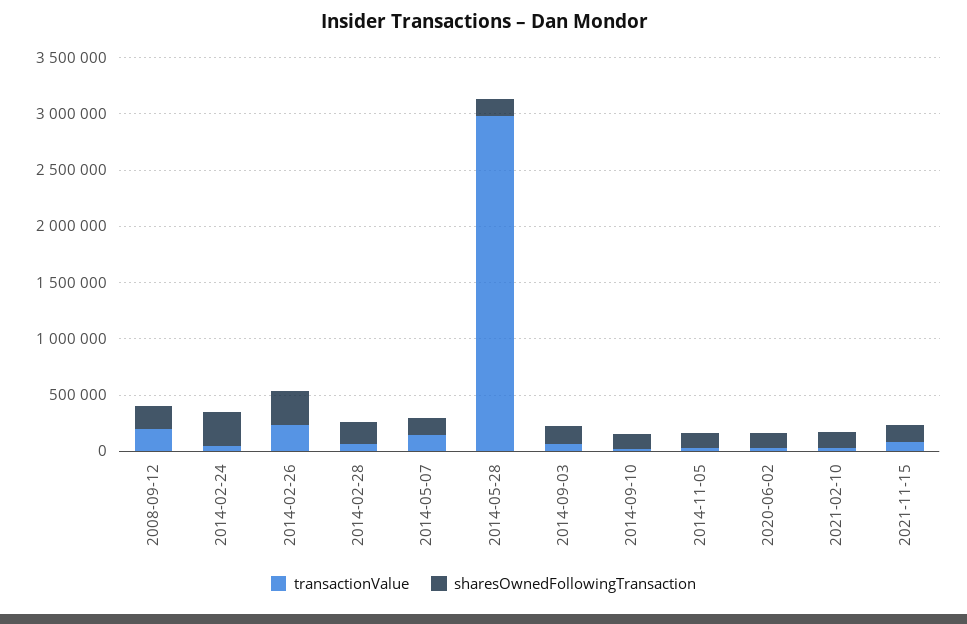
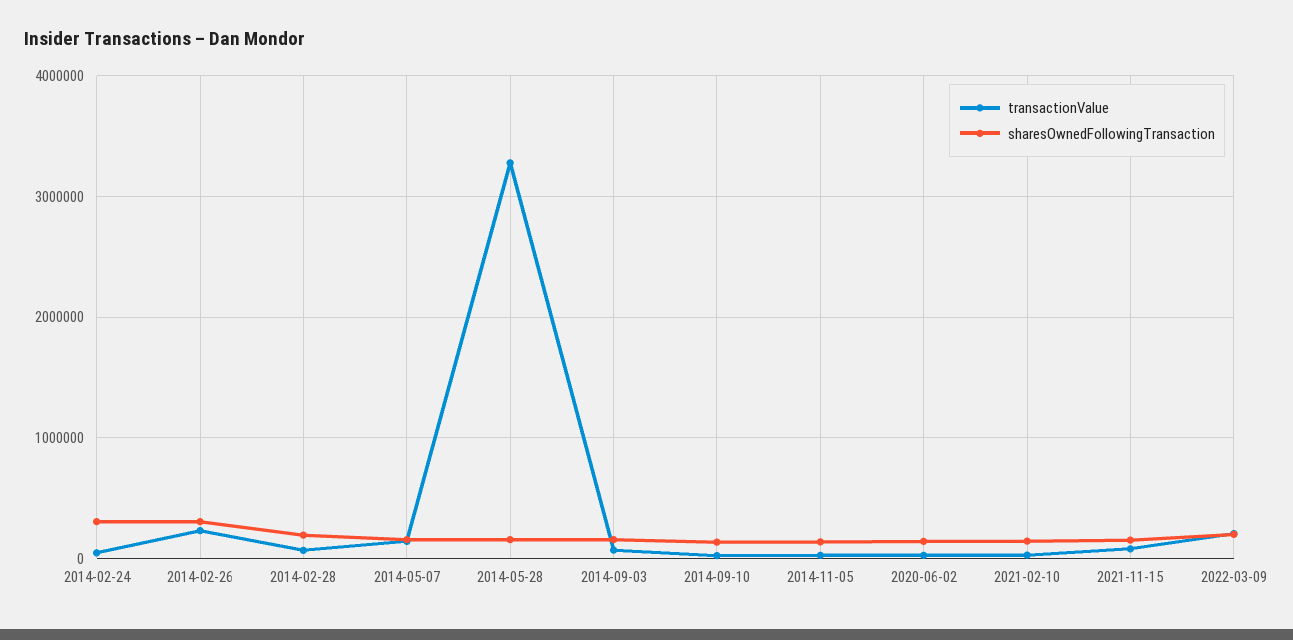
transactionValue, 2008-09-12: 200000 -> none
sharesOwnedFollowingTransaction, 2008-09-12: 200000 -> none
transactionValue, 2014-05-28: 3000000 -> 3300000
transactionValue, 2022-03-09: none -> 200000
sharesOwnedFollowingTransaction, 2022-03-09: none -> 200000

